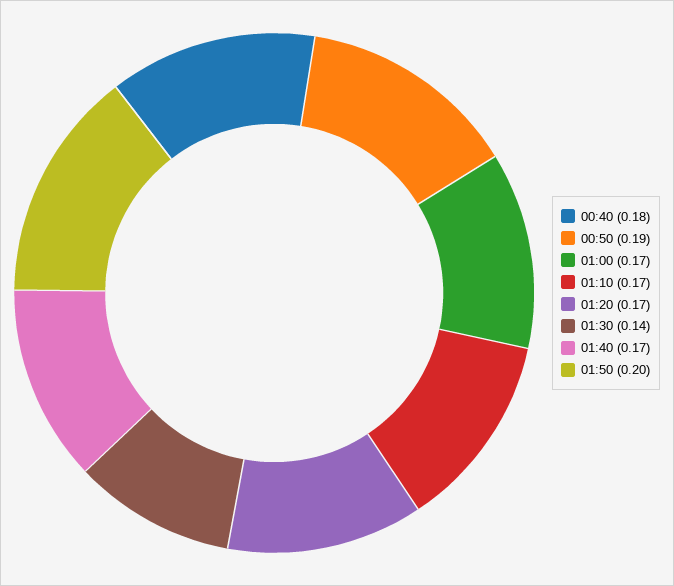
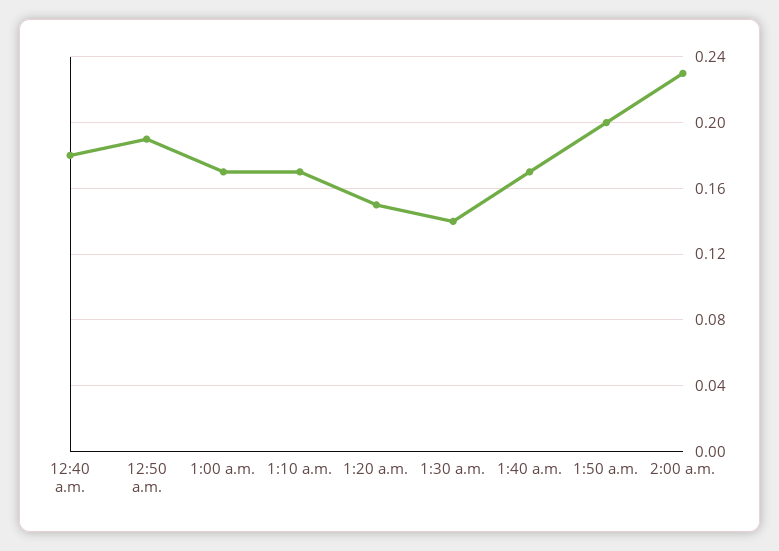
01:20: 0.17 -> 0.15
2:00 a.m.: none -> 0.23

